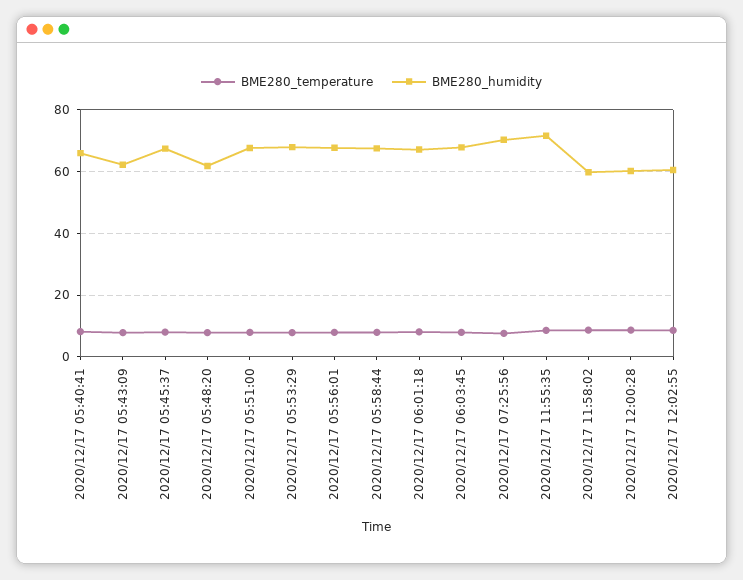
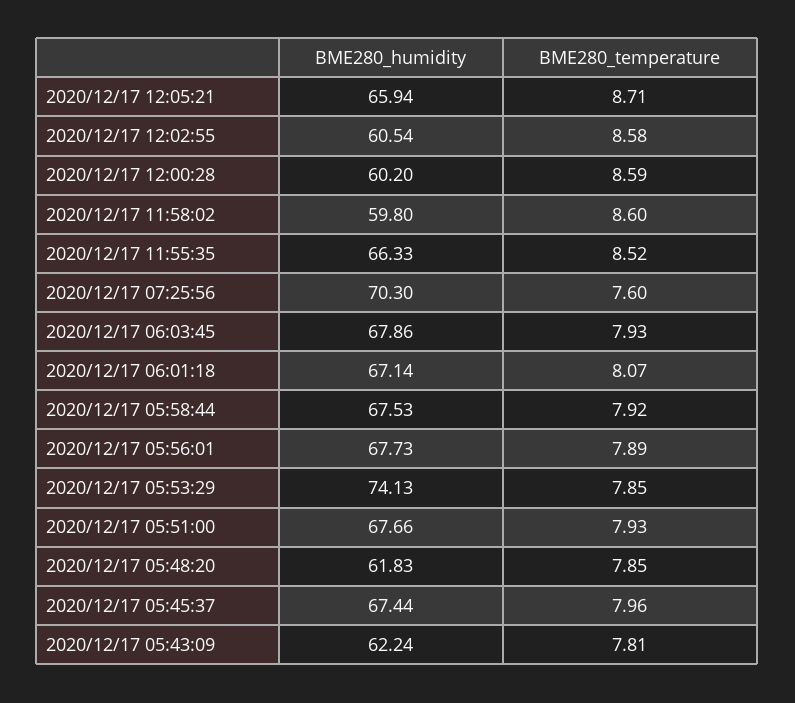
BME280_temperature, 2020/12/17 05:40:41: 8 -> none
BME280_humidity, 2020/12/17 05:40:41: 66 -> none
BME280_humidity, 2020/12/17 05:53:29: 68 -> 74.13
BME280_humidity, 2020/12/17 11:55:35: 72 -> 66.33
BME280_humidity, 2020/12/17 12:05:21: none -> 65.94
BME280_temperature, 2020/12/17 12:05:21: none -> 8.71

